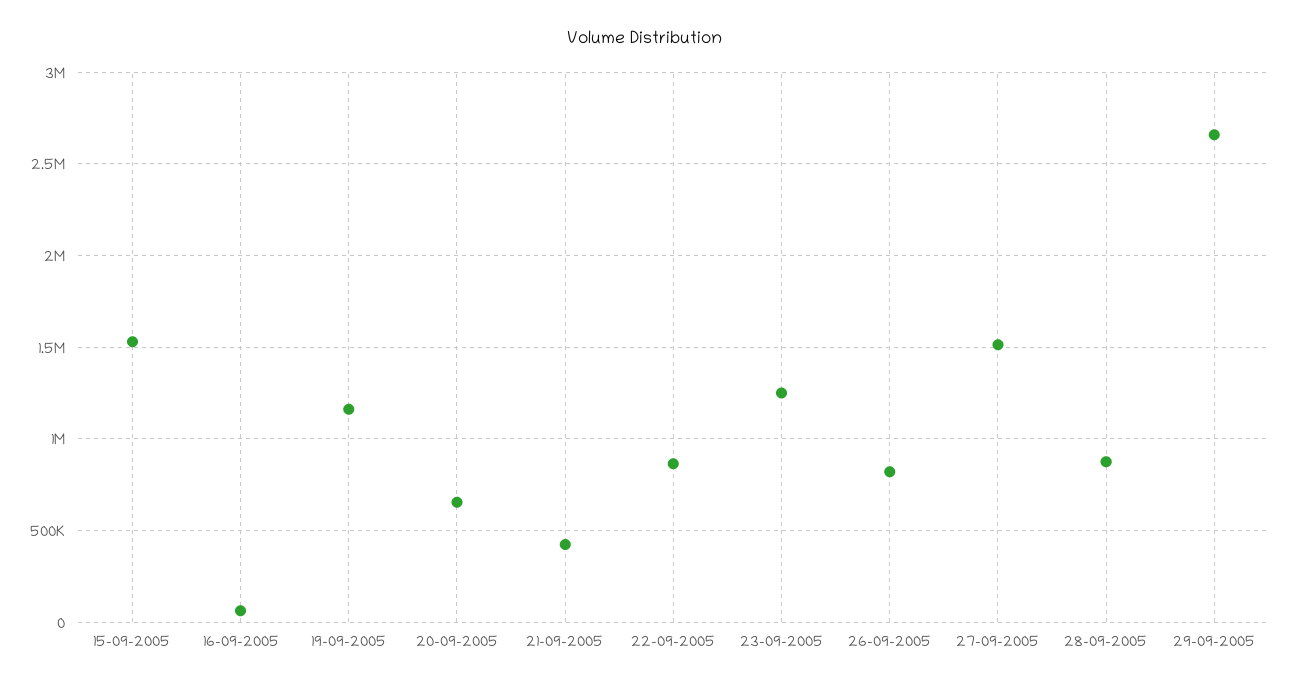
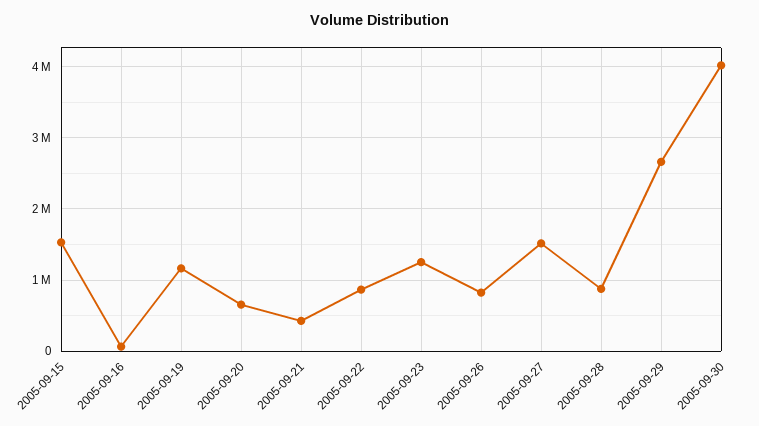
2005-09-30: none -> 4000000

